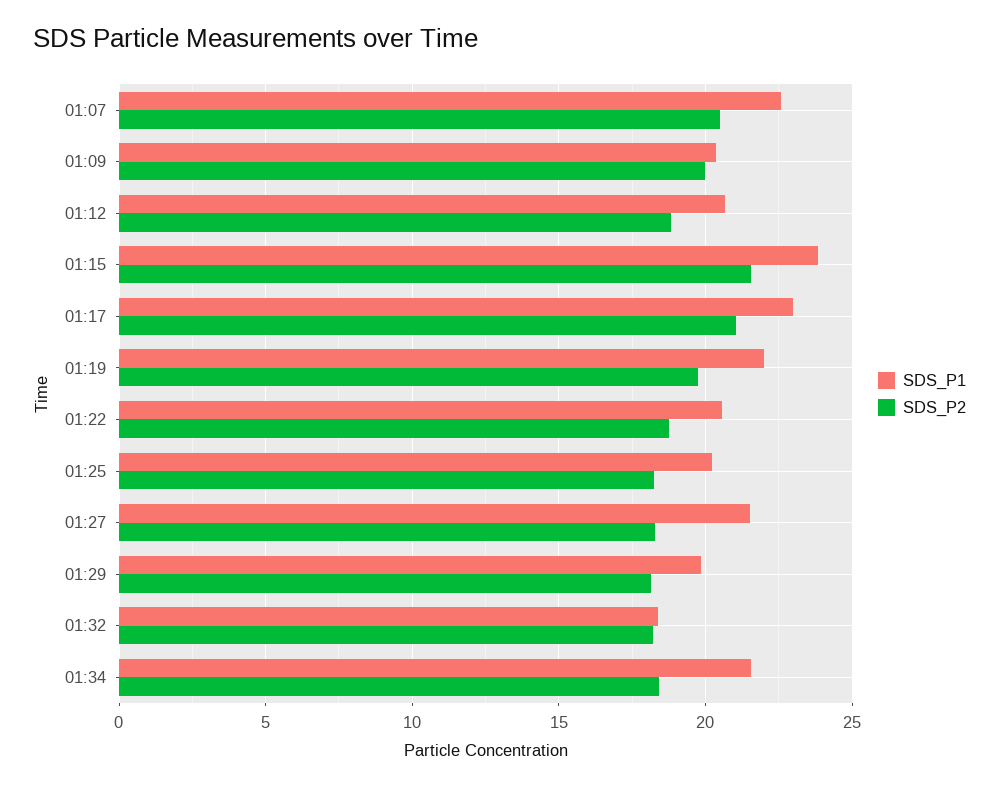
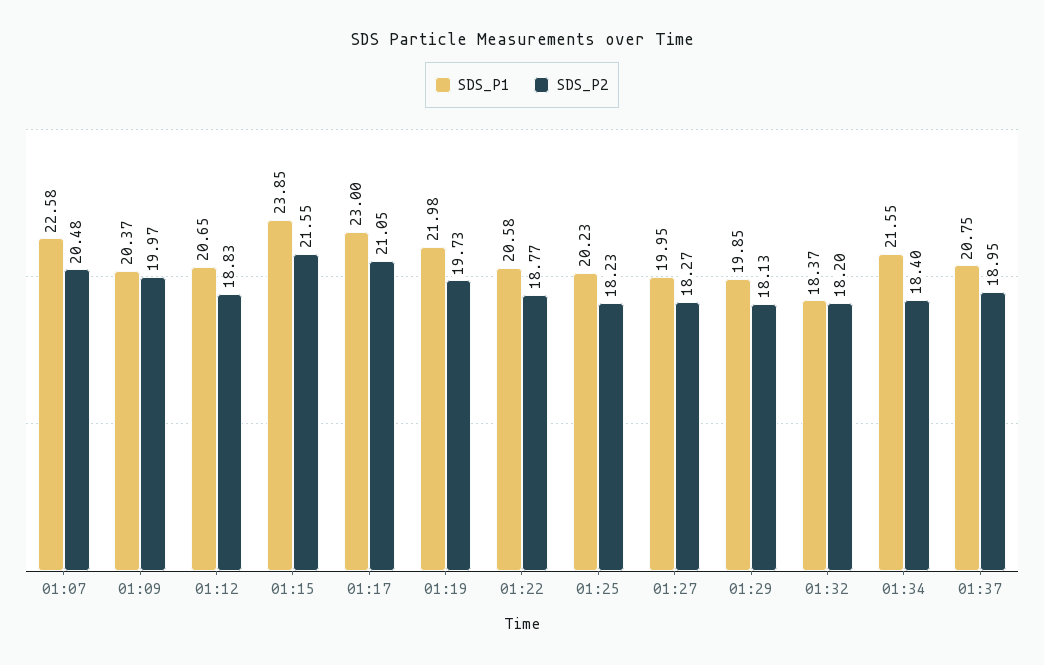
SDS_P1, 01:27: 21.5 -> 19.95
SDS_P1, 01:37: none -> 20.75
SDS_P2, 01:37: none -> 18.95

